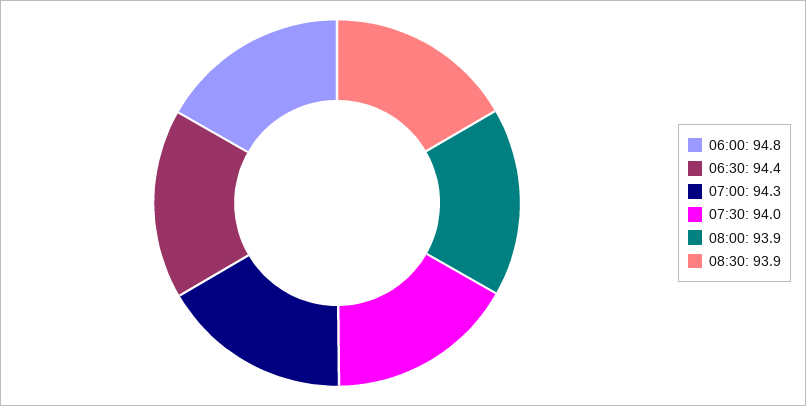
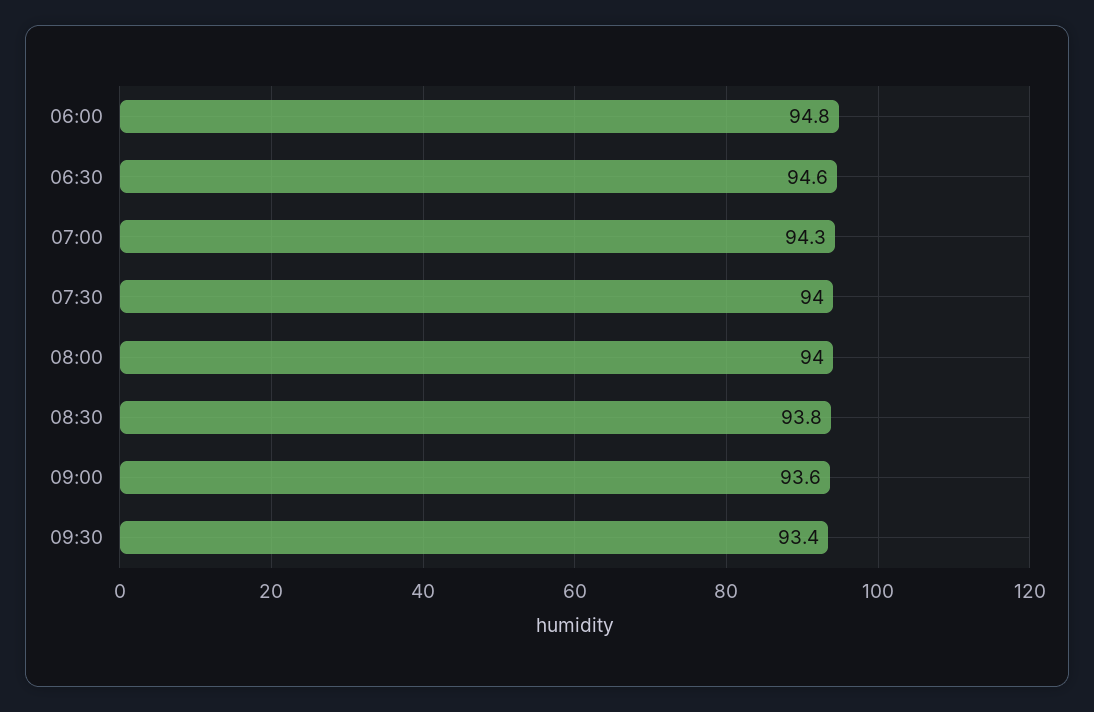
06:30: 94.4 -> 94.6
08:00: 93.9 -> 94
08:30: 93.9 -> 93.8
09:00: none -> 93.6
09:30: none -> 93.4

